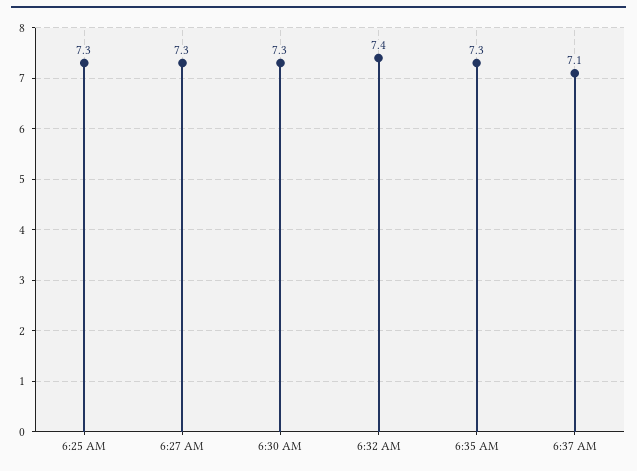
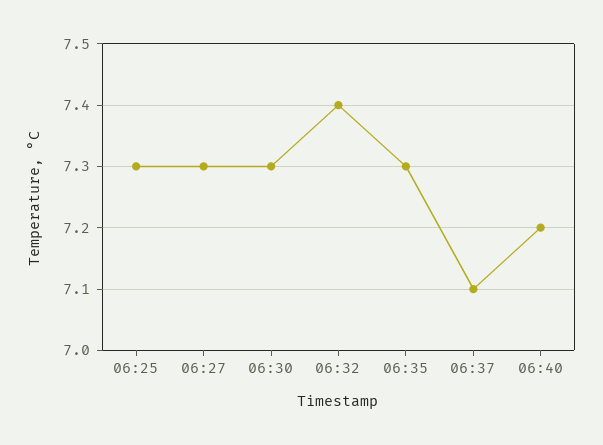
06:40: none -> 7.2

